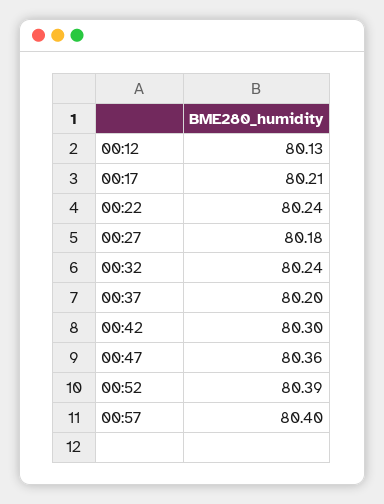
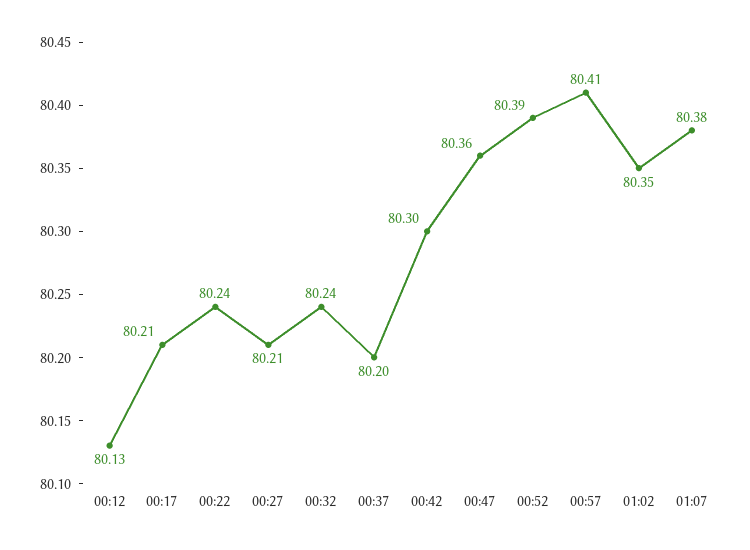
00:27: 80.18 -> 80.21
00:57: 80.4 -> 80.41
01:02: none -> 80.35
01:07: none -> 80.38

